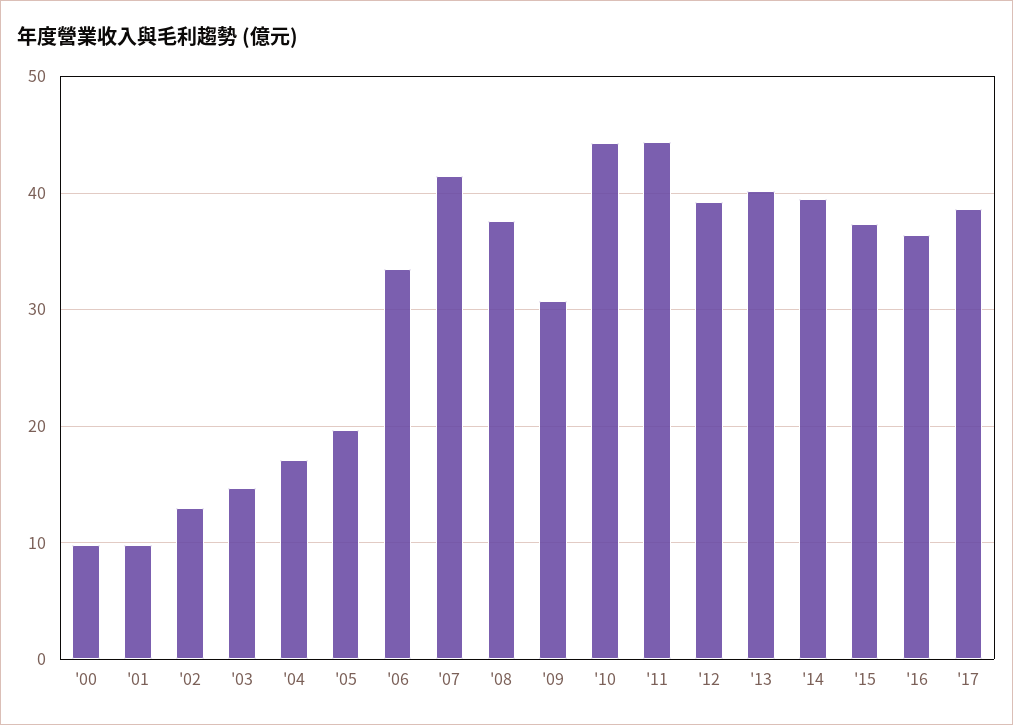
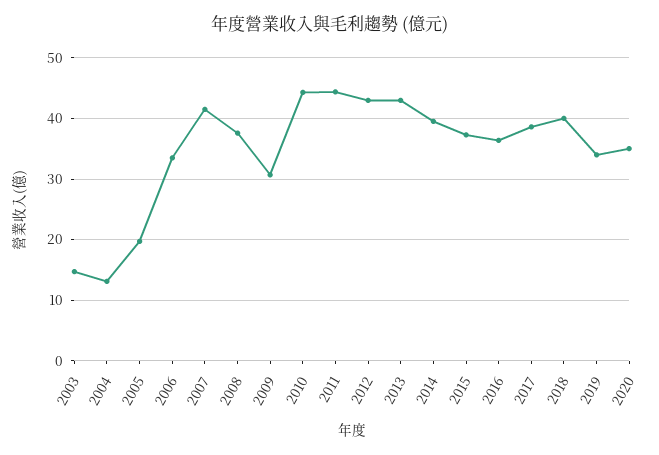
'00: 10 -> none
'01: 10 -> none
'02: 13 -> none
'04: 17 -> 13
'12: 39 -> 43
'13: 40 -> 43
2018: none -> 40
2019: none -> 34
2020: none -> 35

